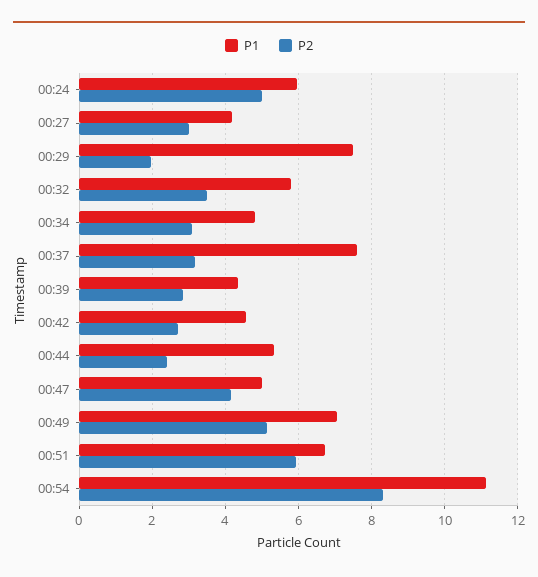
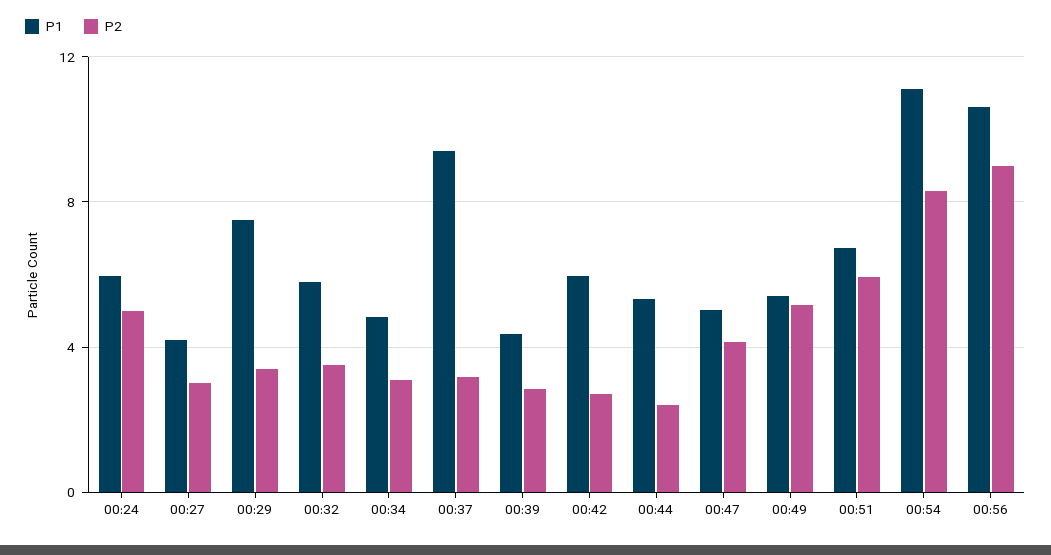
P2, 00:29: 2 -> 3.5
P1, 00:37: 7.6 -> 9.5
P1, 00:42: 4.6 -> 6
P1, 00:49: 7 -> 5.5
P1, 00:56: none -> 10.5
P2, 00:56: none -> 9

